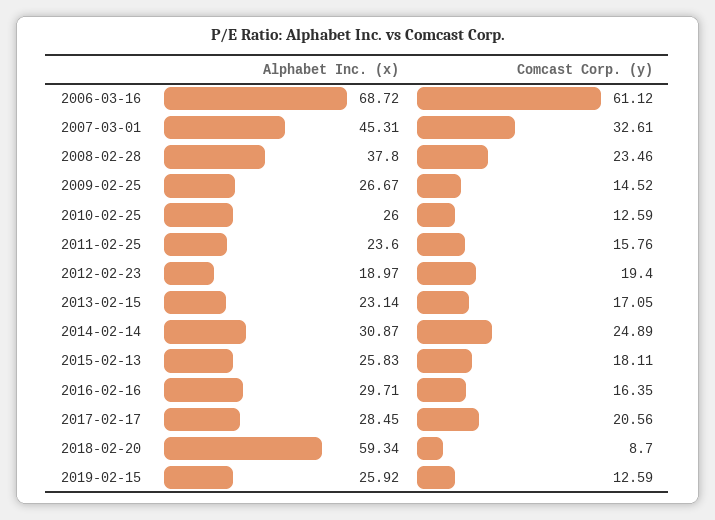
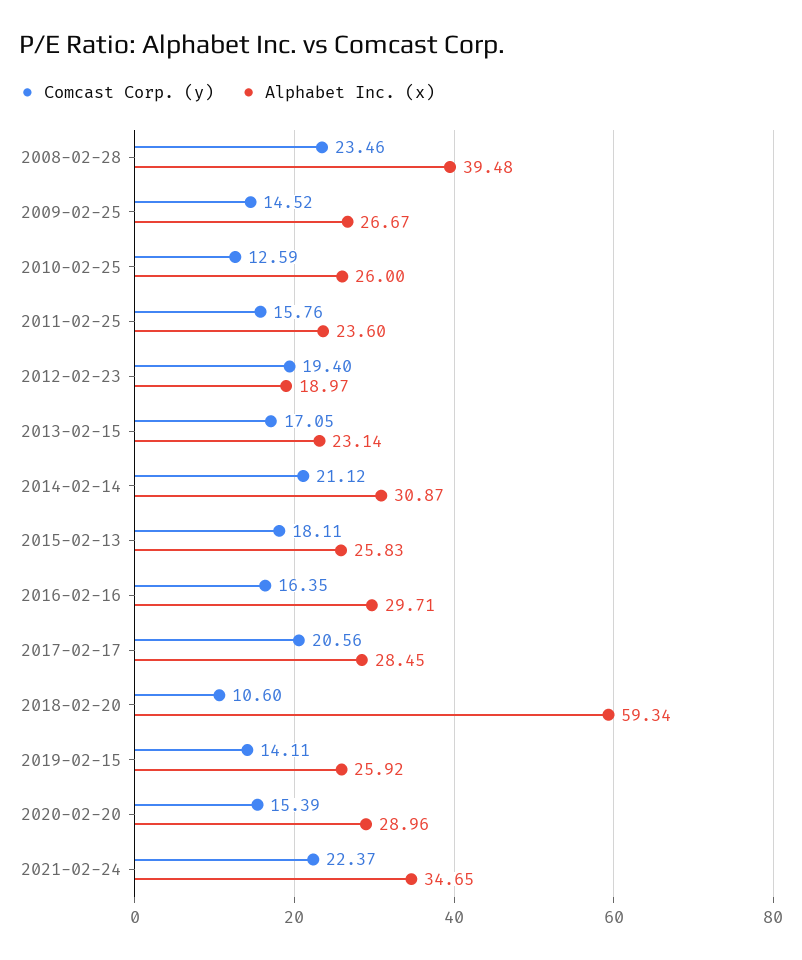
Alphabet Inc. (x), 2006-03-16: 68.72 -> none
Comcast Corp. (y), 2006-03-16: 61.12 -> none
Alphabet Inc. (x), 2007-03-01: 45.31 -> none
Comcast Corp. (y), 2007-03-01: 32.61 -> none
Alphabet Inc. (x), 2008-02-28: 37.8 -> 39.48
Comcast Corp. (y), 2014-02-14: 24.89 -> 21.12
Comcast Corp. (y), 2018-02-20: 8.7 -> 10.6
Comcast Corp. (y), 2019-02-15: 12.59 -> 14.11
Comcast Corp. (y), 2020-02-20: none -> 15.39
Alphabet Inc. (x), 2020-02-20: none -> 28.96
Comcast Corp. (y), 2021-02-24: none -> 22.37
Alphabet Inc. (x), 2021-02-24: none -> 34.65

